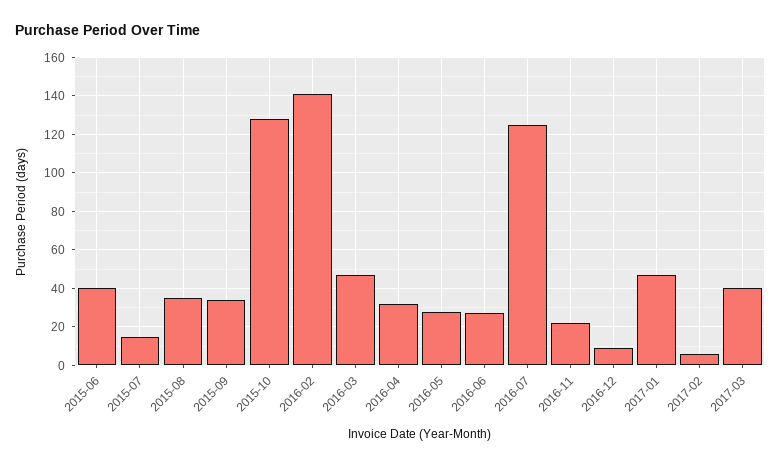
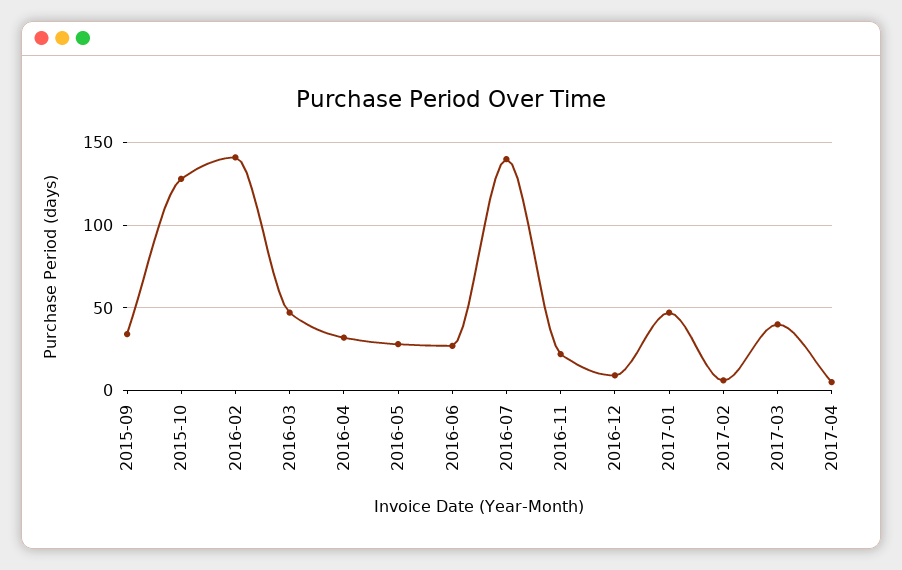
2015-06: 40 -> none
2015-07: 15 -> none
2015-08: 35 -> none
2016-07: 125 -> 140
2017-04: none -> 5

